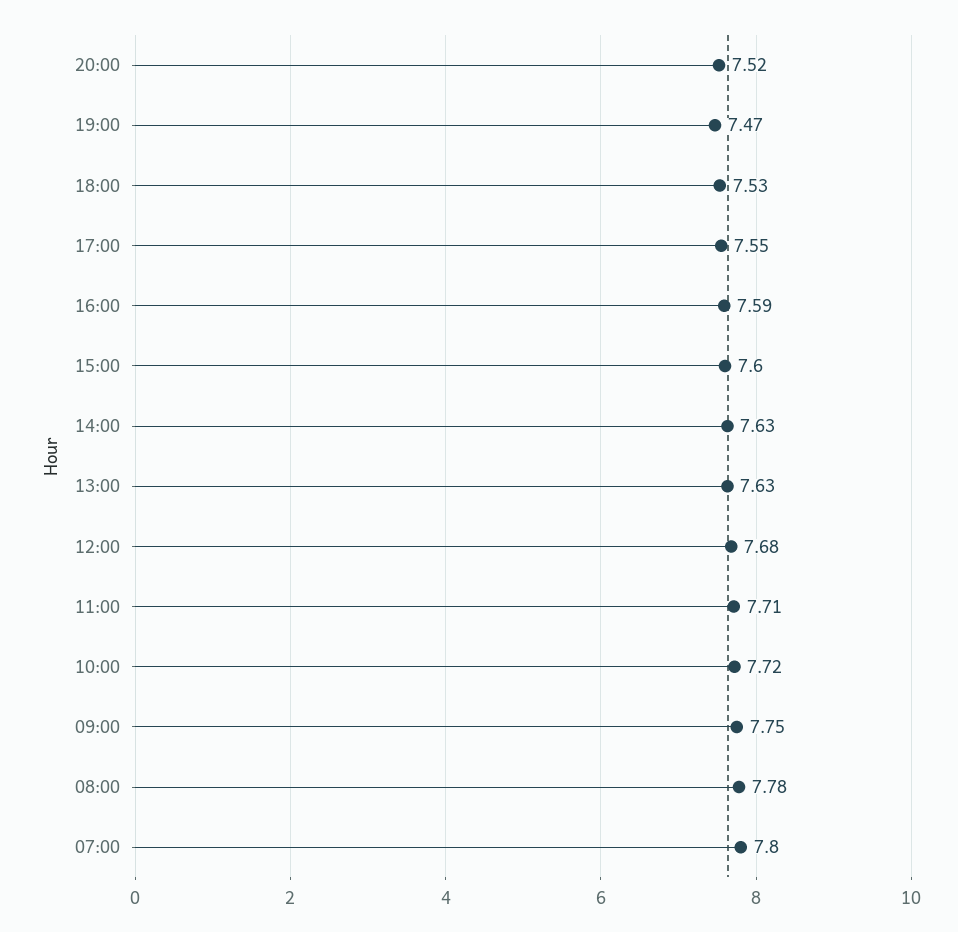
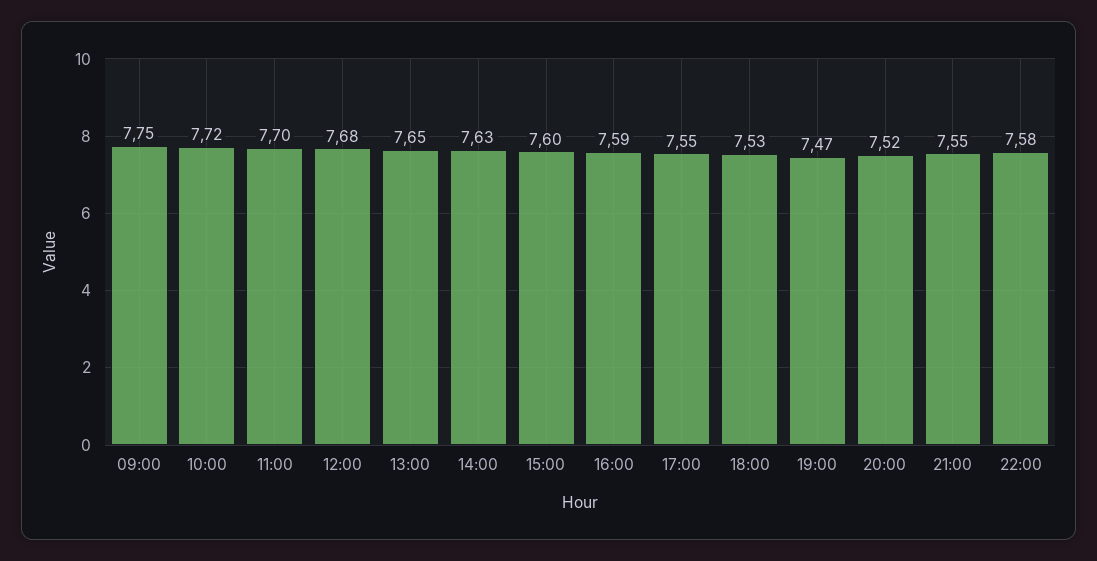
13:00: 7.63 -> 7.65
11:00: 7.71 -> 7.7
08:00: 7.78 -> none
07:00: 7.8 -> none
21:00: none -> 7.55
22:00: none -> 7.58

